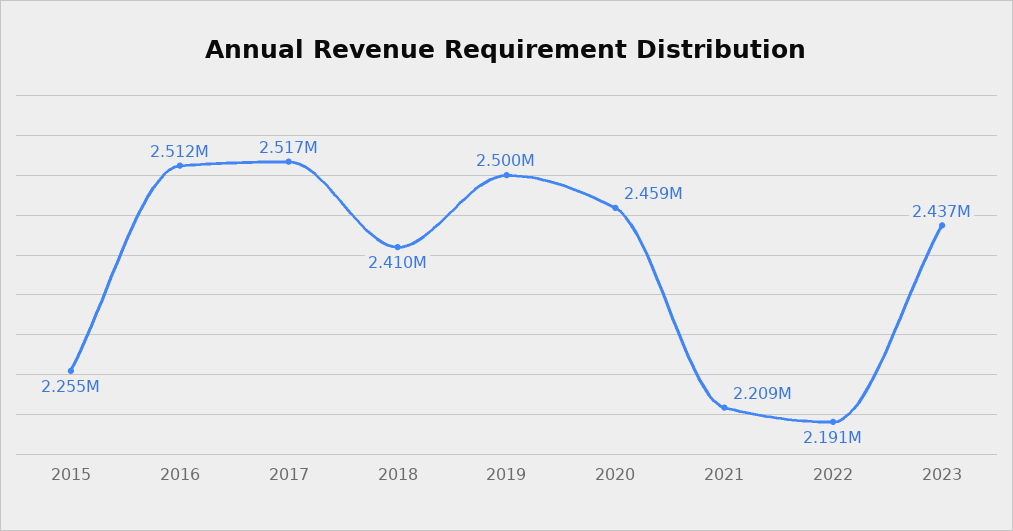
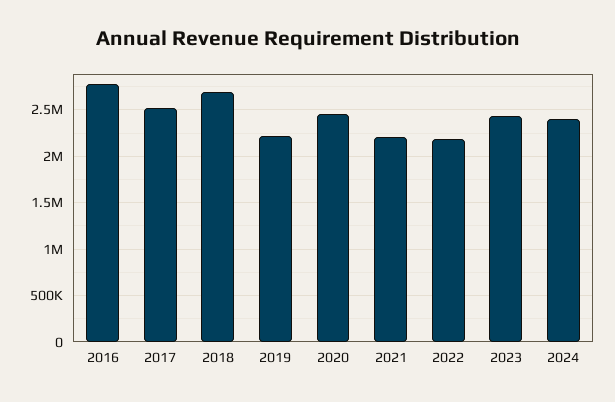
2015: 2255000 -> none
2016: 2512000 -> 2800000
2018: 2410000 -> 2700000
2019: 2500000 -> 2200000
2024: none -> 2400000

